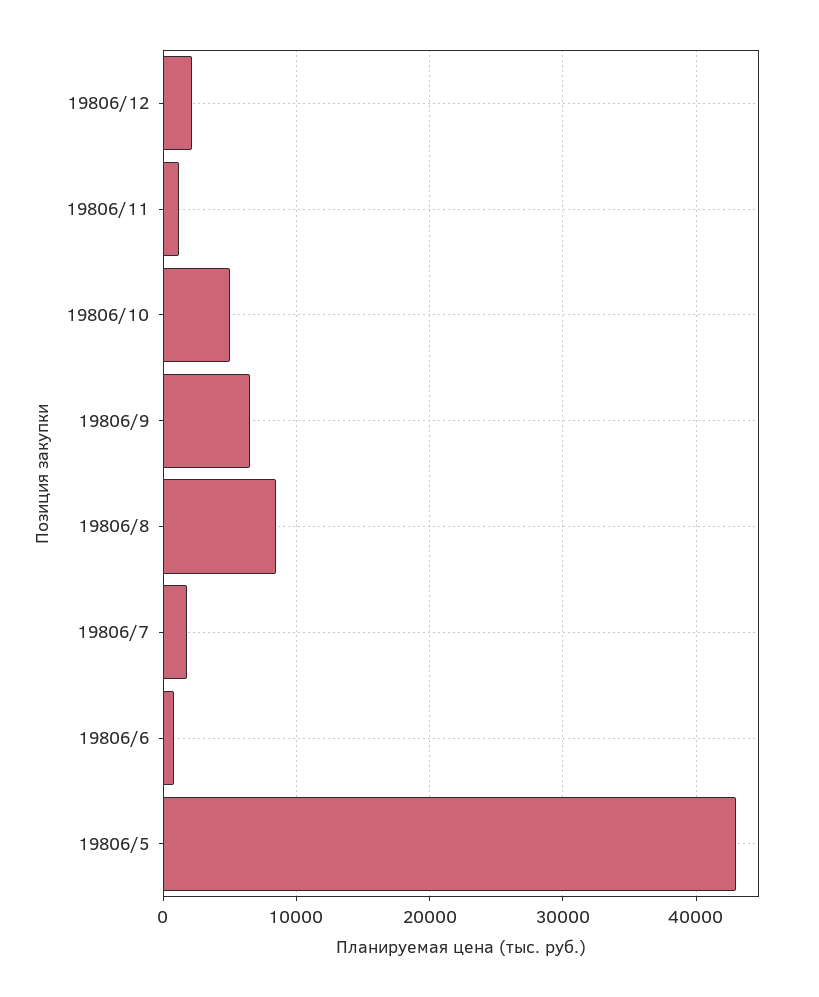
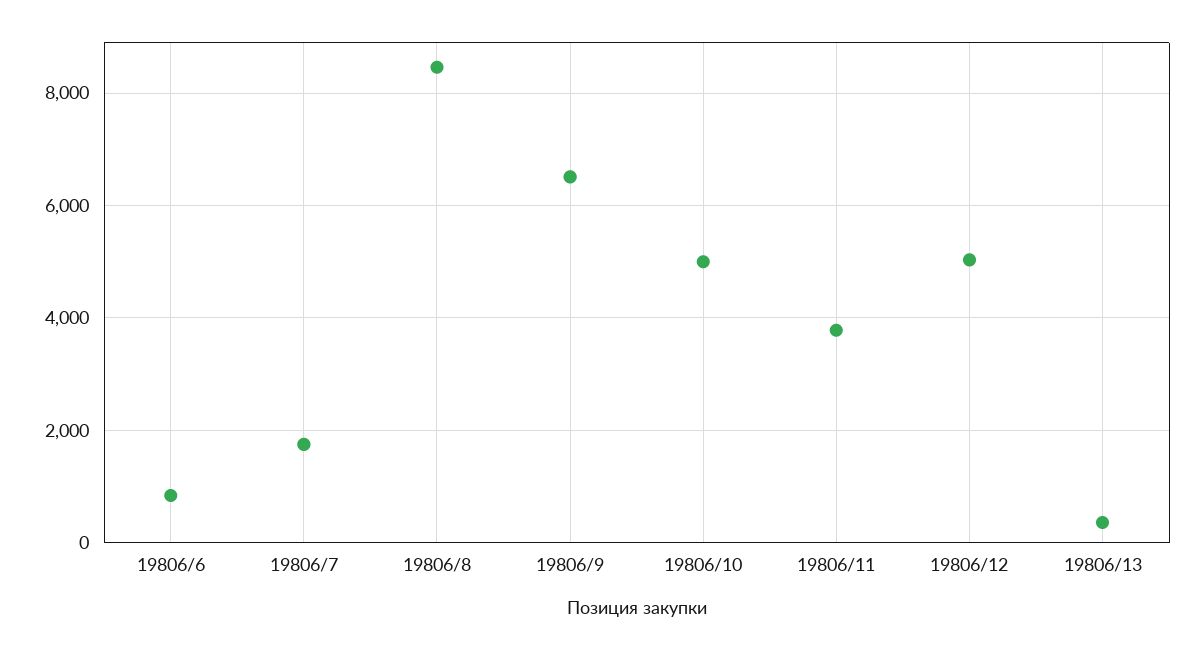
19806/12: 2000 -> 5000
19806/11: 1000 -> 3800
19806/5: 43000 -> none
19806/13: none -> 400

